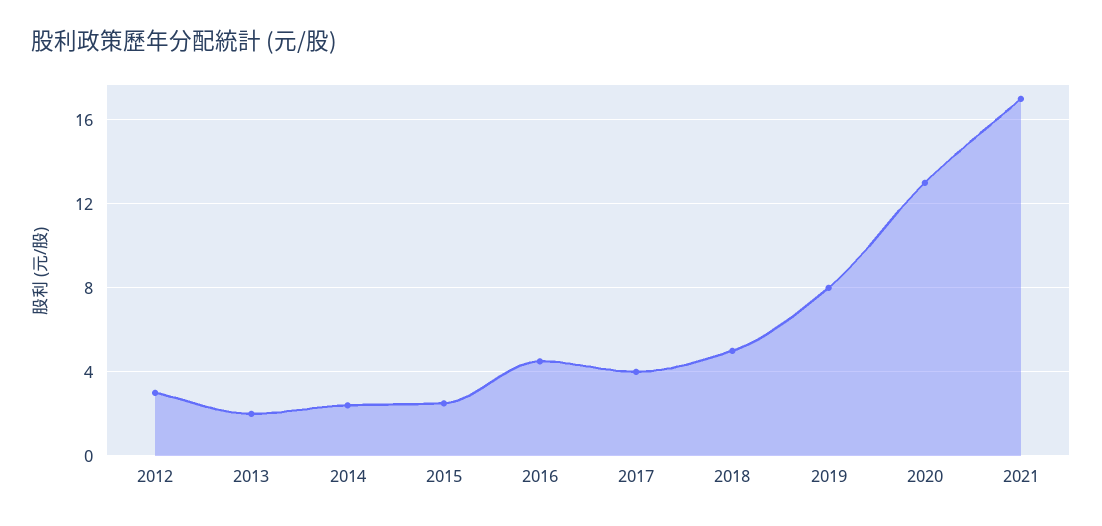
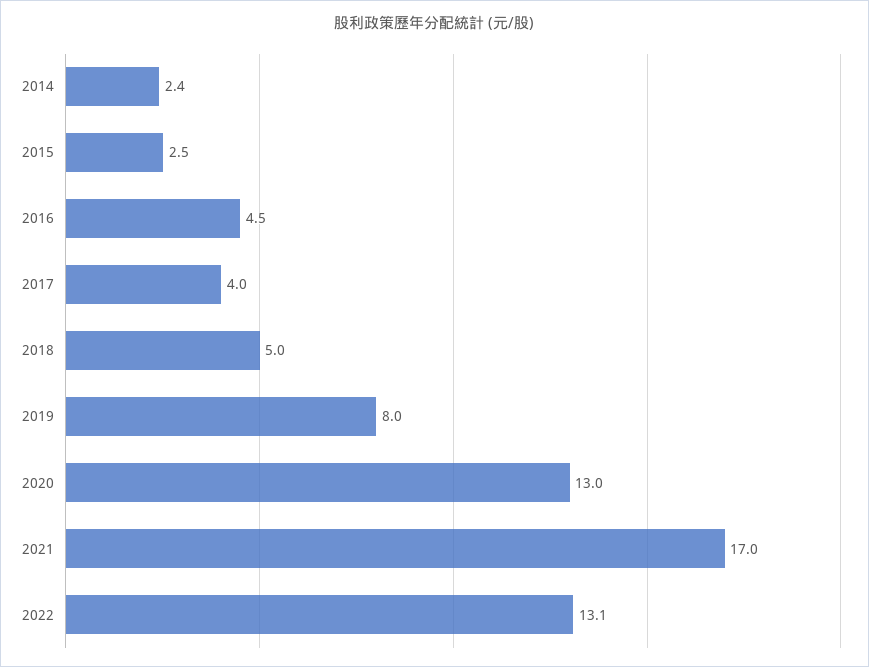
2012: 3 -> none
2013: 2 -> none
2022: none -> 13.1

